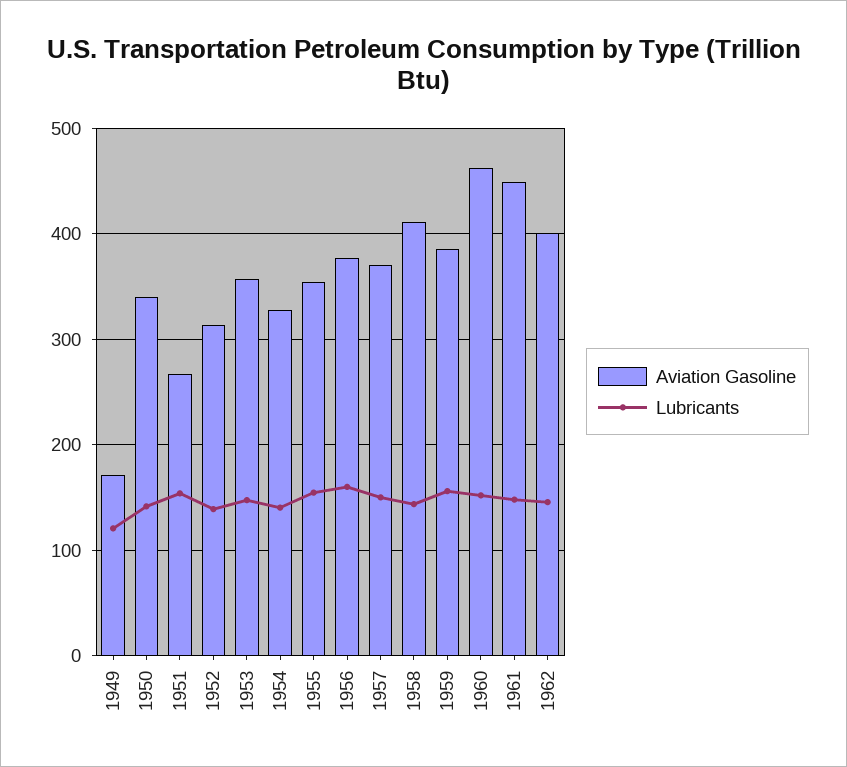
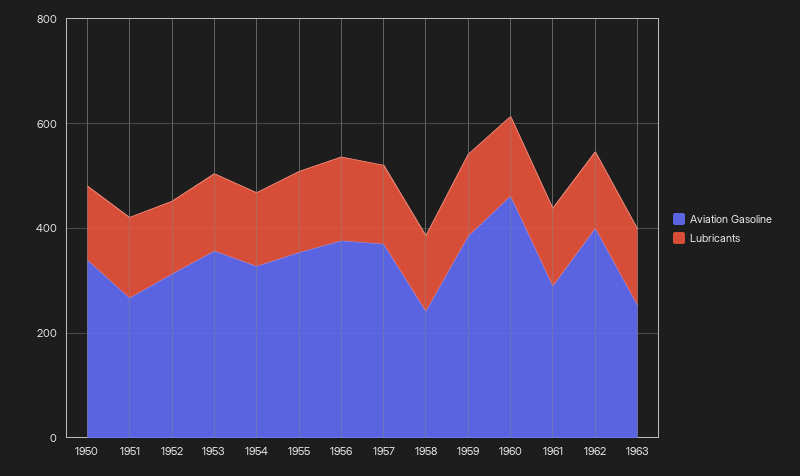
Aviation Gasoline, 1949: 170 -> none
Lubricants, 1949: 120 -> none
Aviation Gasoline, 1958: 410 -> 250
Aviation Gasoline, 1961: 450 -> 300
Aviation Gasoline, 1963: none -> 250
Lubricants, 1963: none -> 150

